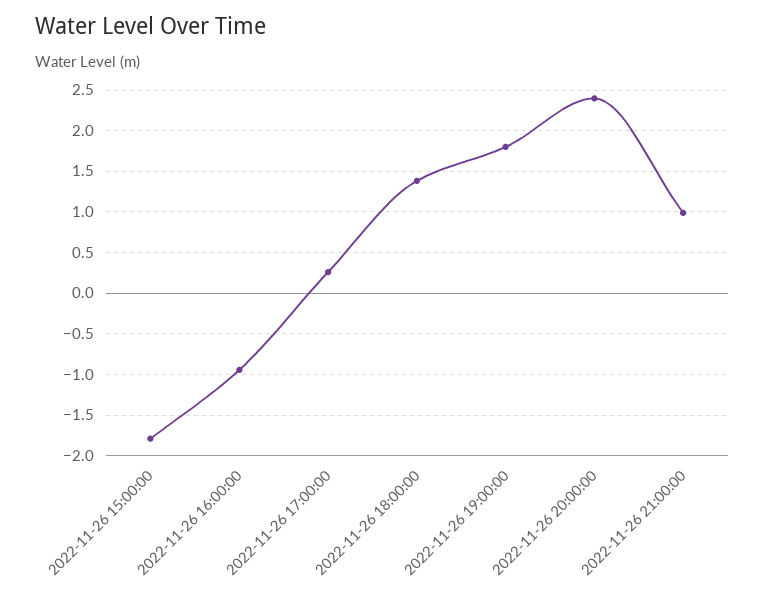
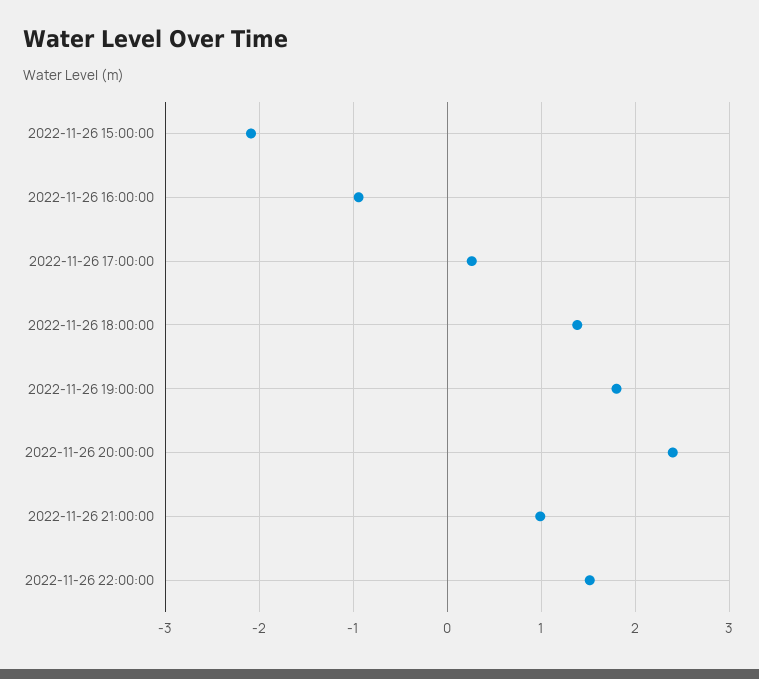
2022-11-26 15:00:00: -1.8 -> -2.1
2022-11-26 22:00:00: none -> 1.5

